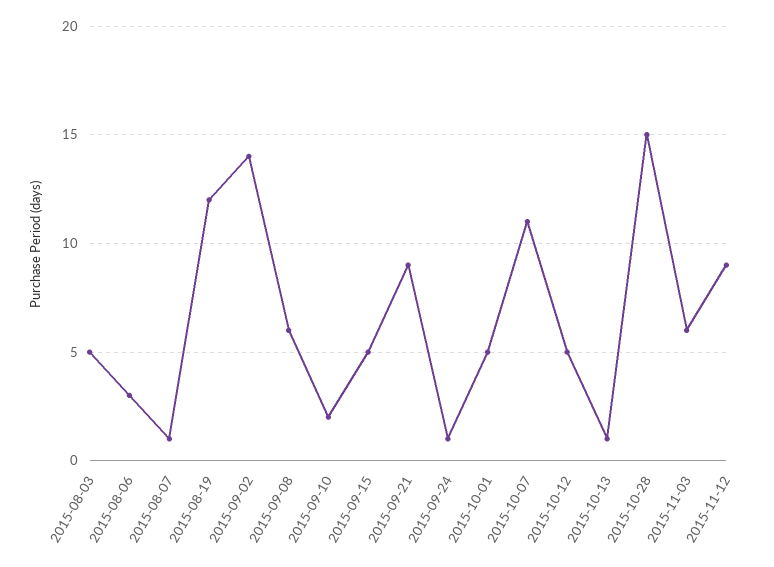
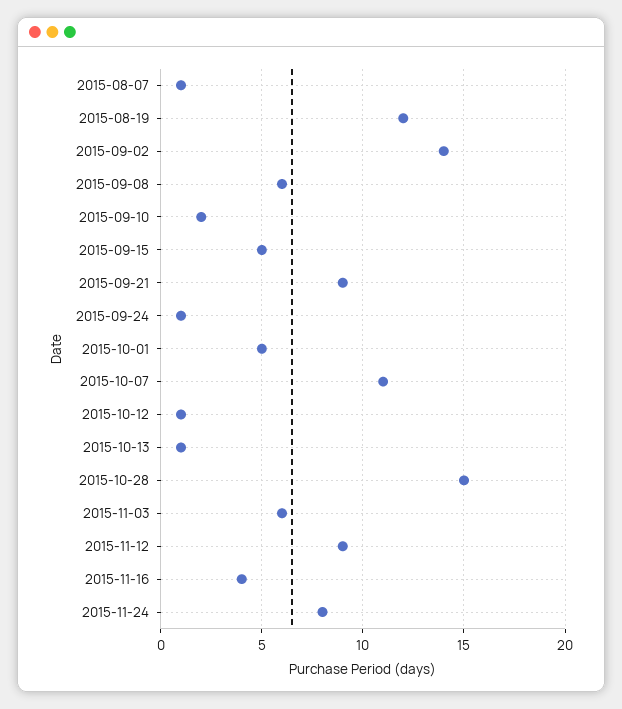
2015-08-03: 5 -> none
2015-08-06: 3 -> none
2015-10-12: 5 -> 1
2015-11-16: none -> 4
2015-11-24: none -> 8

